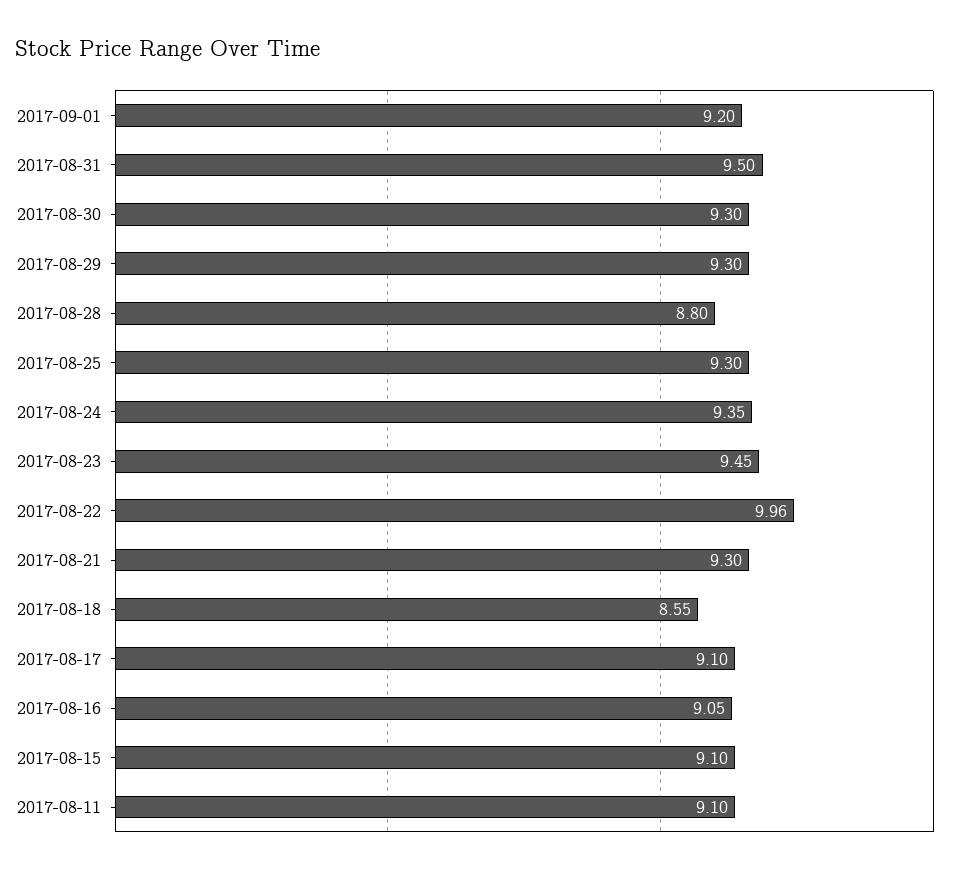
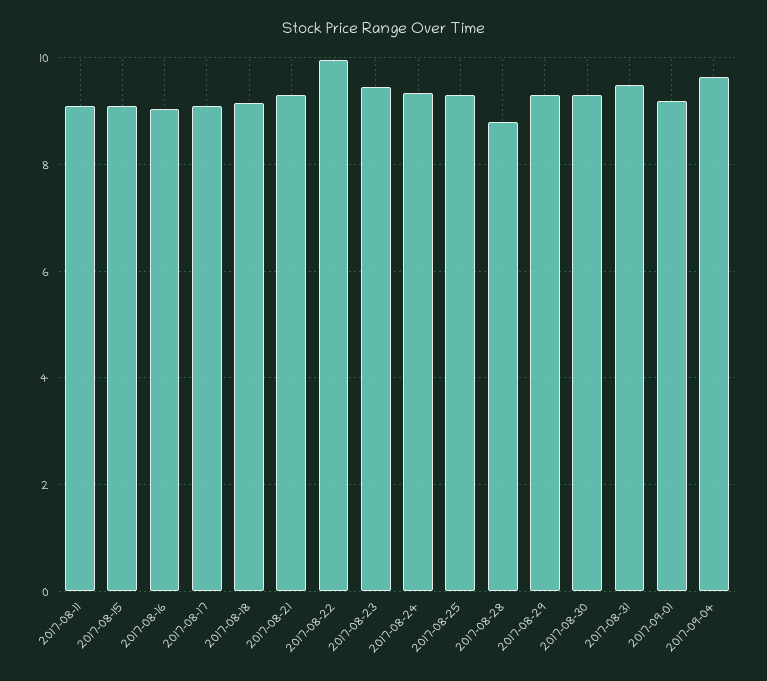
2017-08-18: 8.55 -> 9.2
2017-09-04: none -> 9.6

